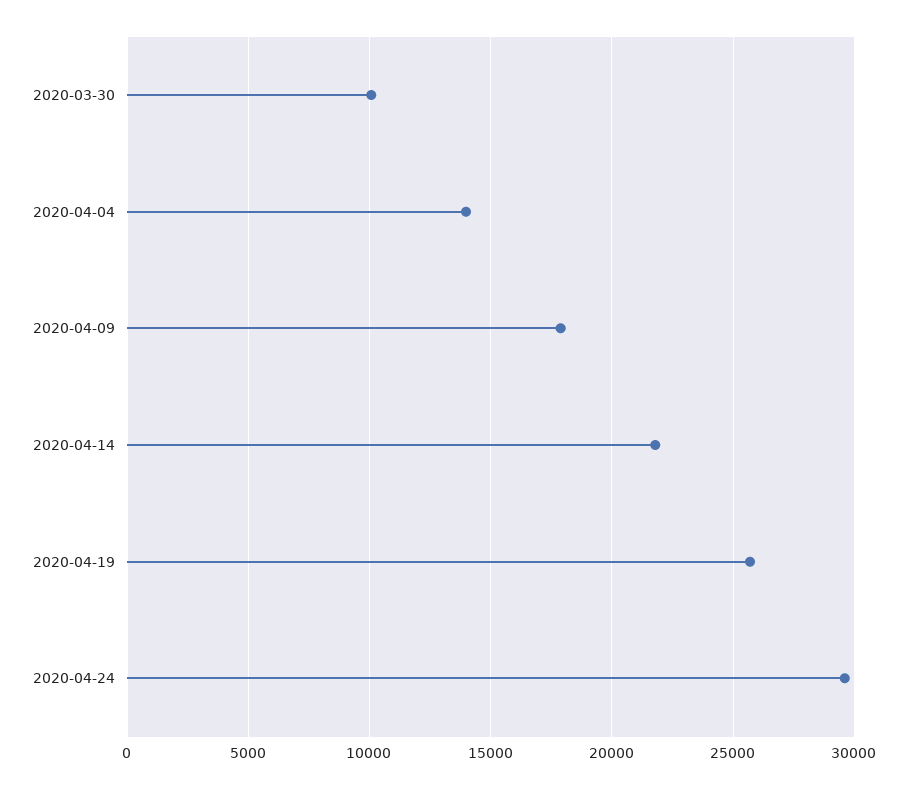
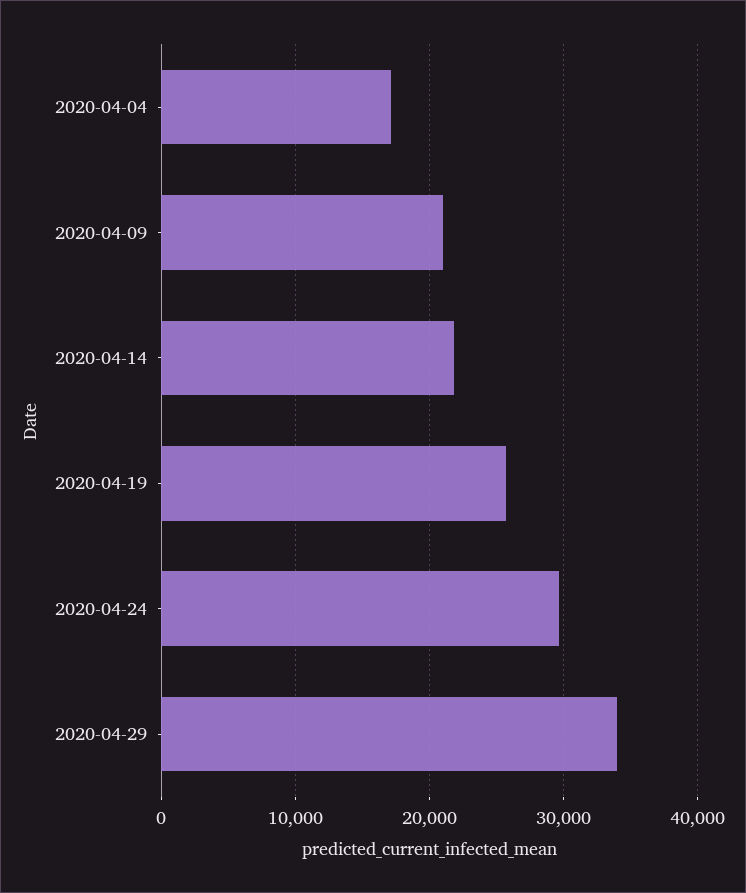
2020-03-30: 10000 -> none
2020-04-04: 14000 -> 17000
2020-04-09: 18000 -> 21000
2020-04-29: none -> 34000

